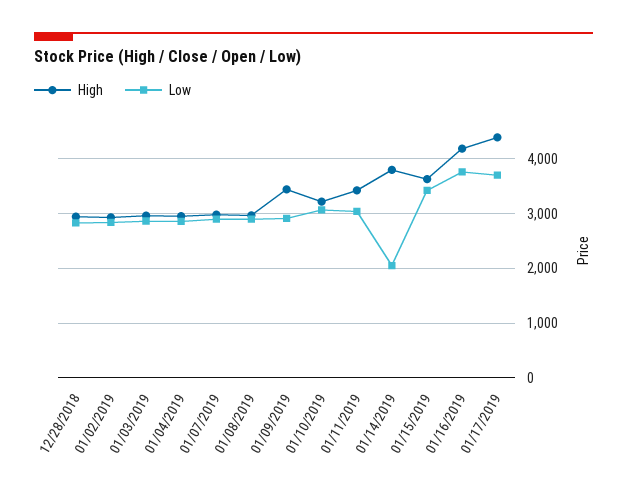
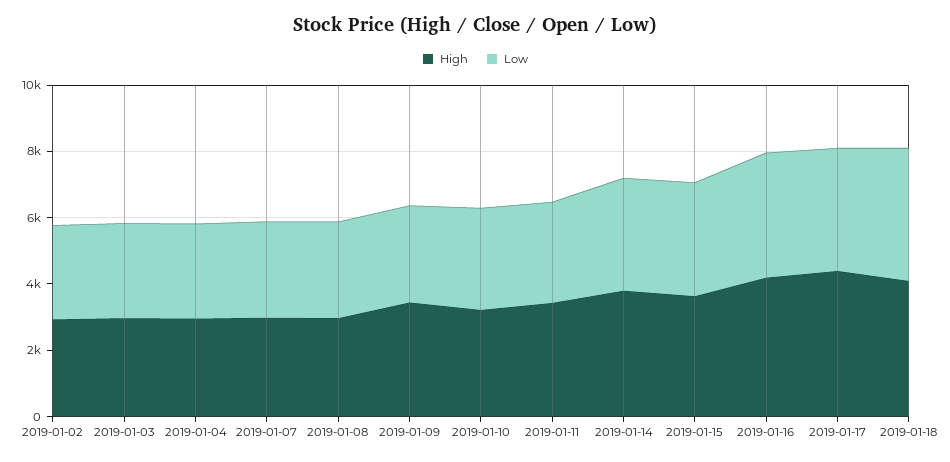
High, 12/28/2018: 3000 -> none
Low, 12/28/2018: 2800 -> none
Low, 01/14/2019: 2000 -> 3500
High, 2019-01-18: none -> 4000
Low, 2019-01-18: none -> 4000

